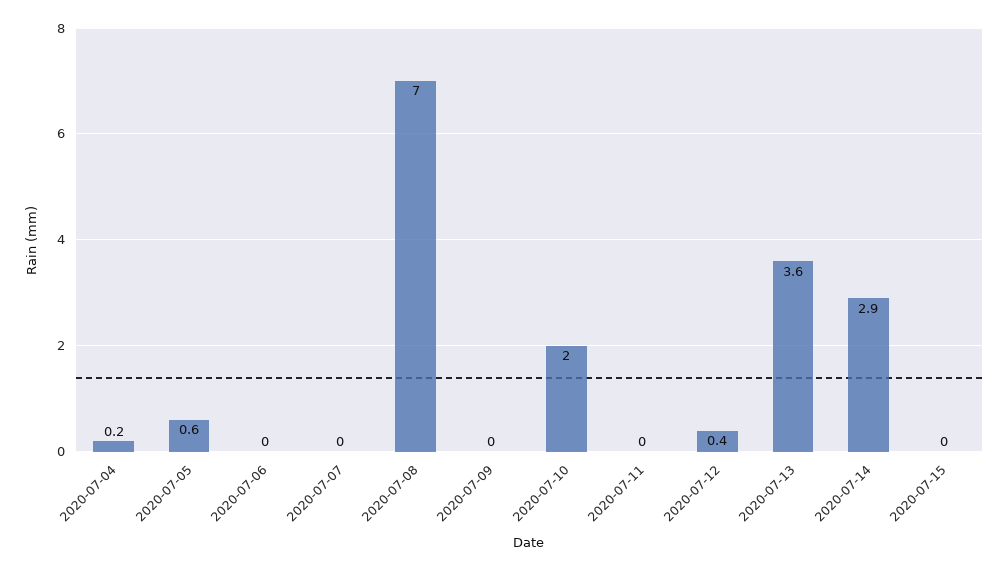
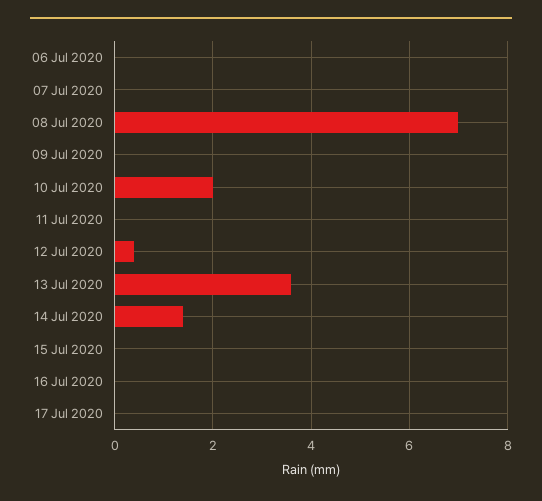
2020-07-04: 0.2 -> none
2020-07-05: 0.6 -> none
2020-07-14: 2.9 -> 1.5
16 Jul 2020: none -> 0
17 Jul 2020: none -> 0

